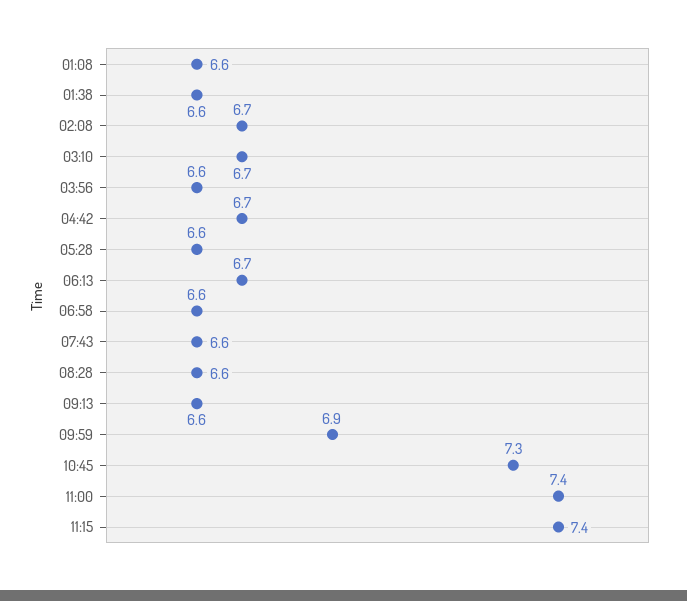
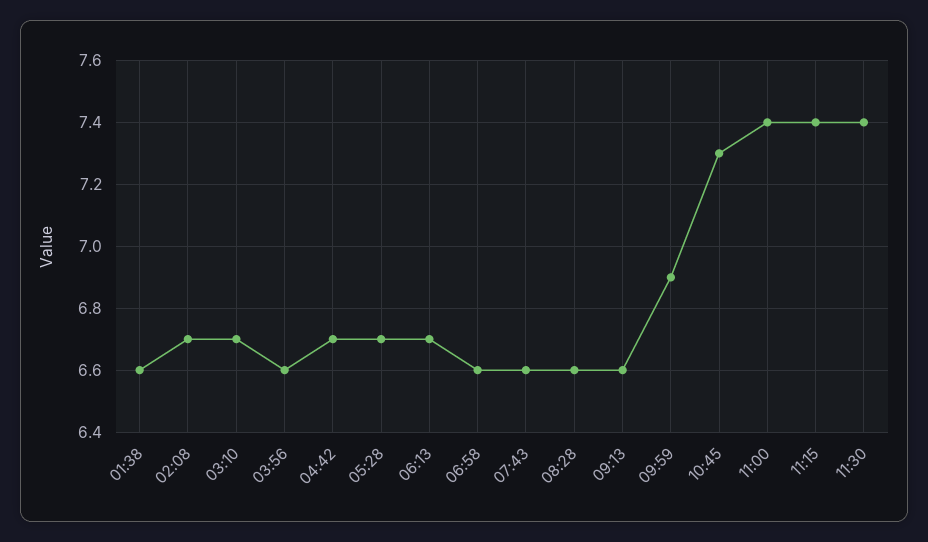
01:08: 6.6 -> none
05:28: 6.6 -> 6.7
11:30: none -> 7.4

